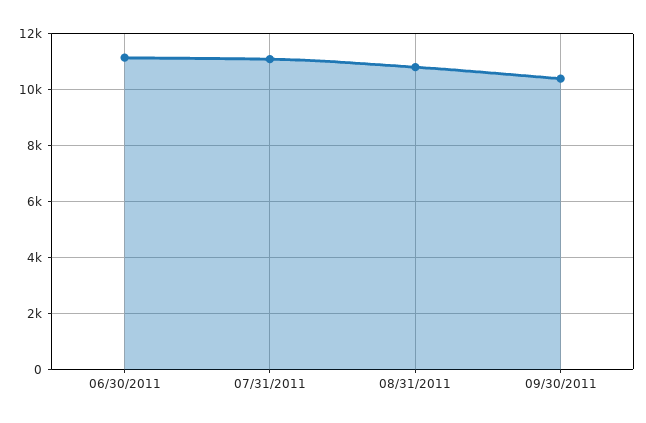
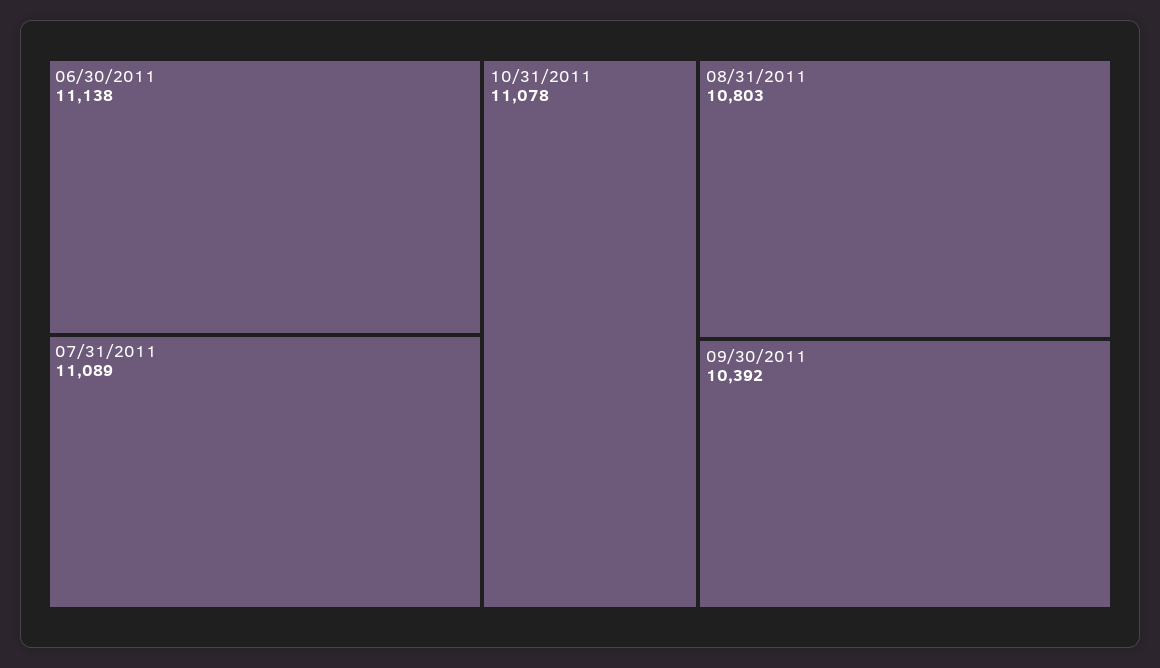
10/31/2011: none -> 11078

